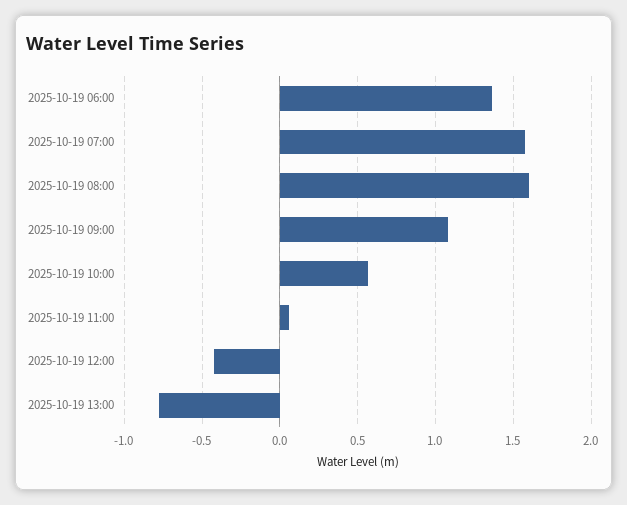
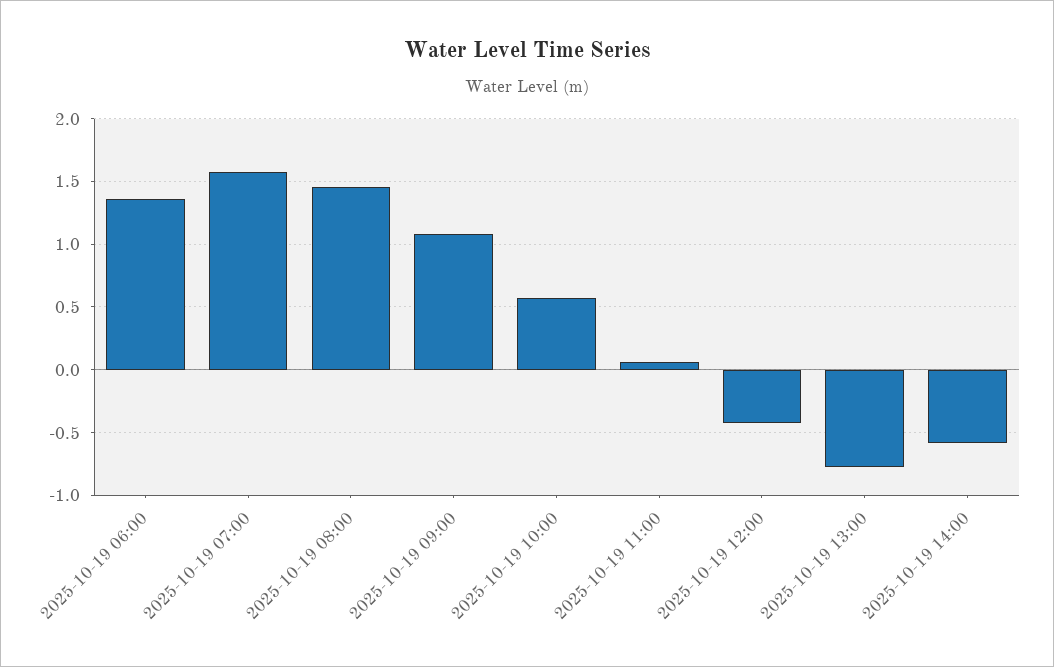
2025-10-19 08:00: 1.6 -> 1.45
2025-10-19 14:00: none -> -0.6

